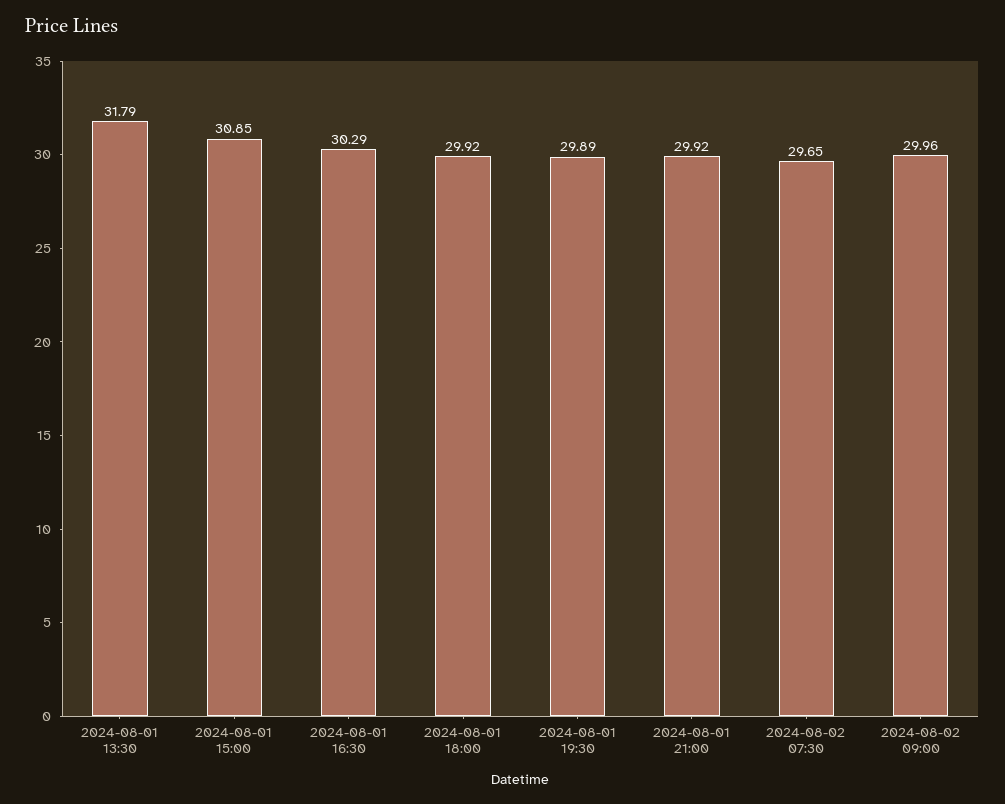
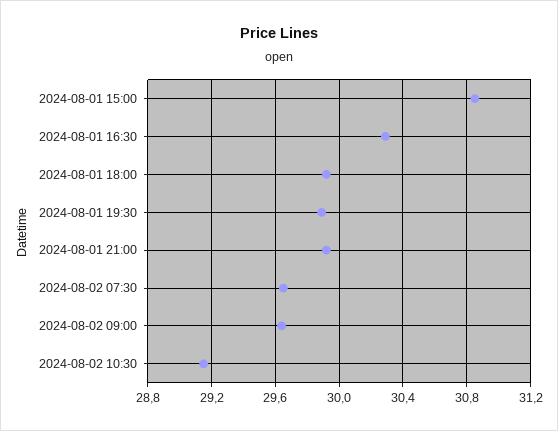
2024-08-01 13:30: 31.79 -> none
2024-08-02 09:00: 29.96 -> 29.65
2024-08-02 10:30: none -> 29.15

